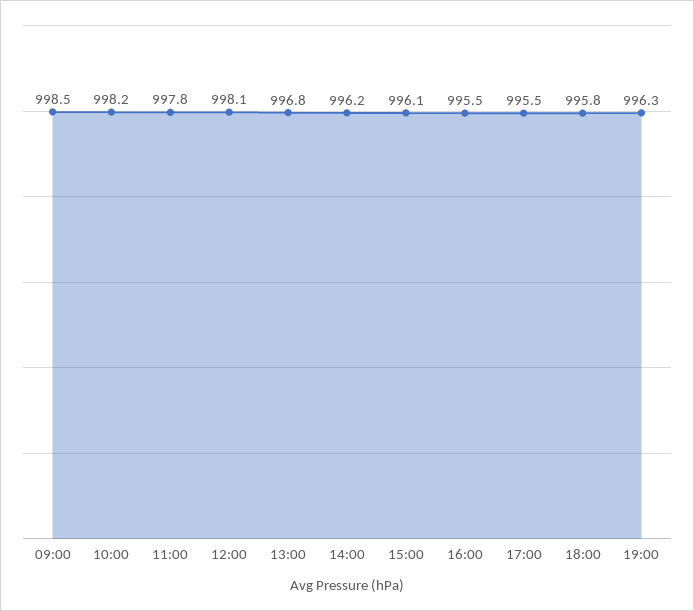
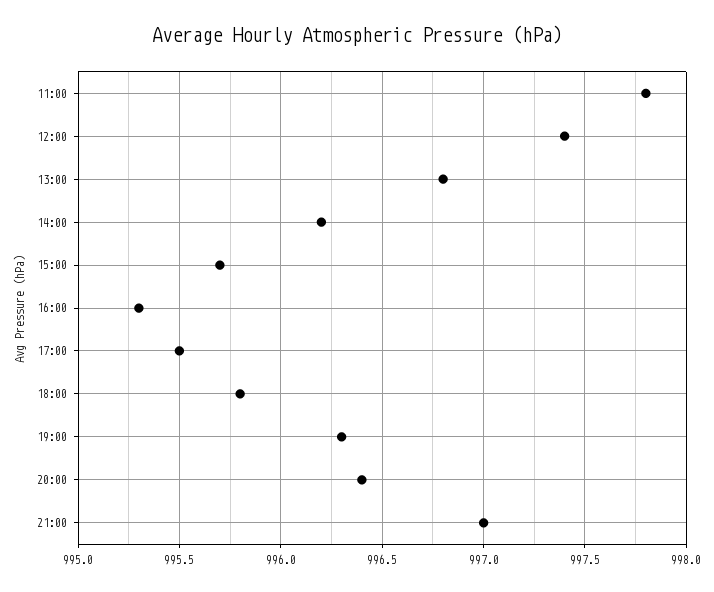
09:00: 998.5 -> none
10:00: 998.2 -> none
12:00: 998.1 -> 997.4
15:00: 996.1 -> 995.7
16:00: 995.5 -> 995.3
20:00: none -> 996.4
21:00: none -> 997

